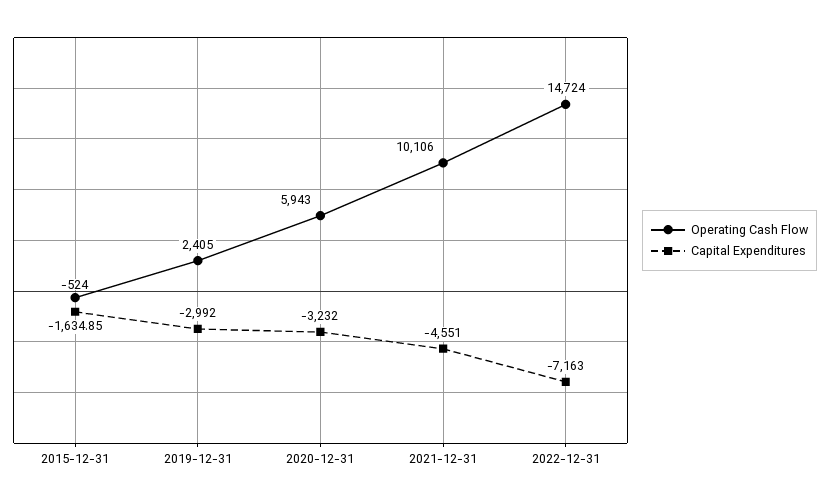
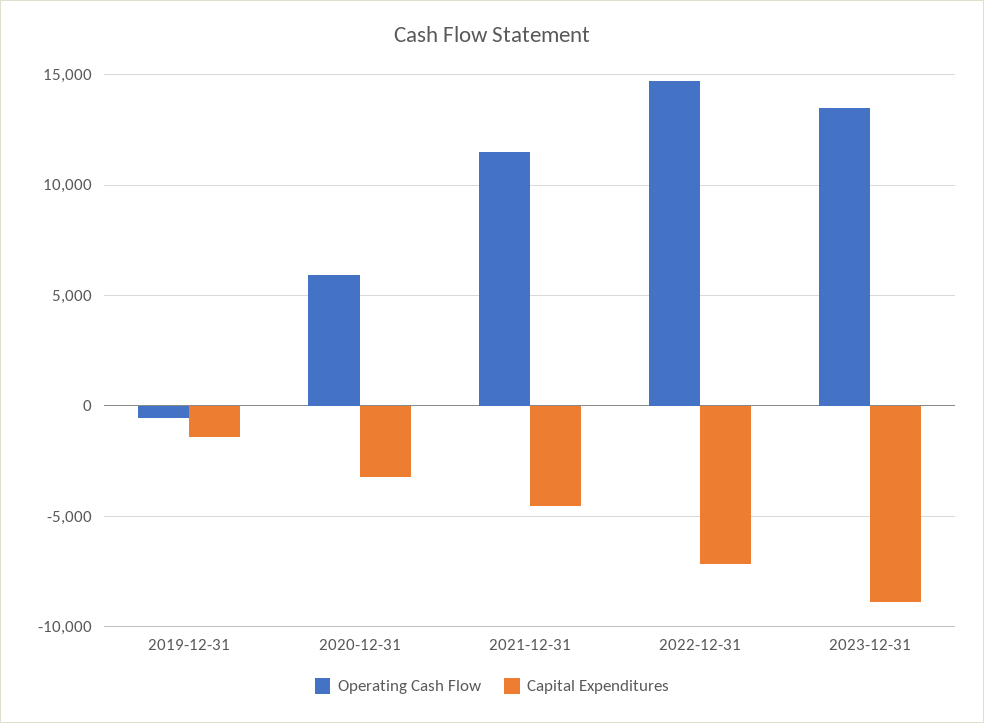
Operating Cash Flow, 2015-12-31: -524 -> none
Capital Expenditures, 2015-12-31: -1634.85 -> none
Operating Cash Flow, 2019-12-31: 2405 -> -500
Capital Expenditures, 2019-12-31: -2992 -> -1500
Operating Cash Flow, 2021-12-31: 10106 -> 11500
Operating Cash Flow, 2023-12-31: none -> 13500
Capital Expenditures, 2023-12-31: none -> -9000

